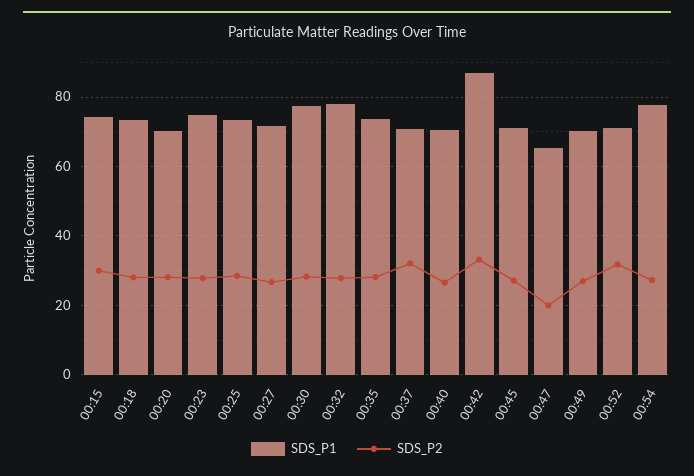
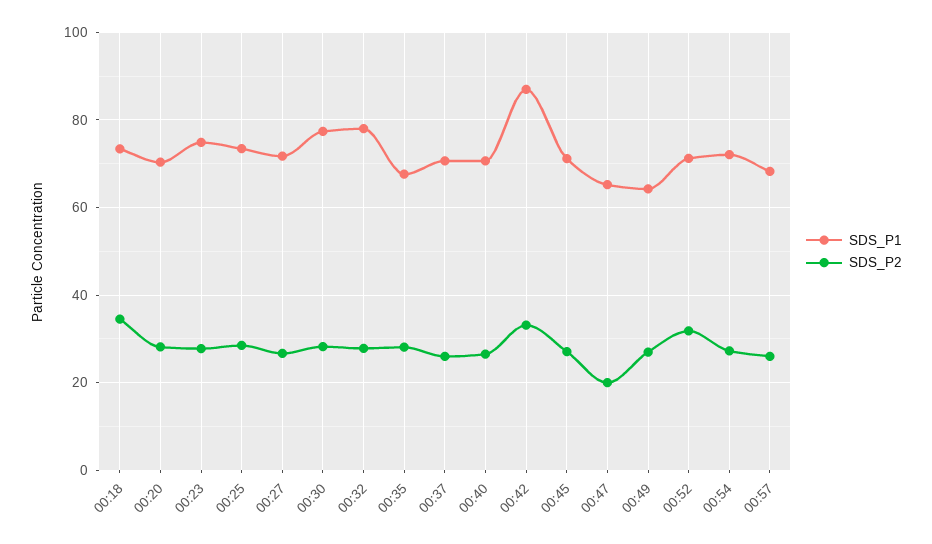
SDS_P1, 00:15: 74 -> none
SDS_P2, 00:15: 30 -> none
SDS_P2, 00:18: 28 -> 34
SDS_P1, 00:35: 74 -> 68
SDS_P2, 00:37: 32 -> 26
SDS_P1, 00:49: 70 -> 64
SDS_P1, 00:54: 78 -> 72
SDS_P1, 00:57: none -> 68
SDS_P2, 00:57: none -> 26

